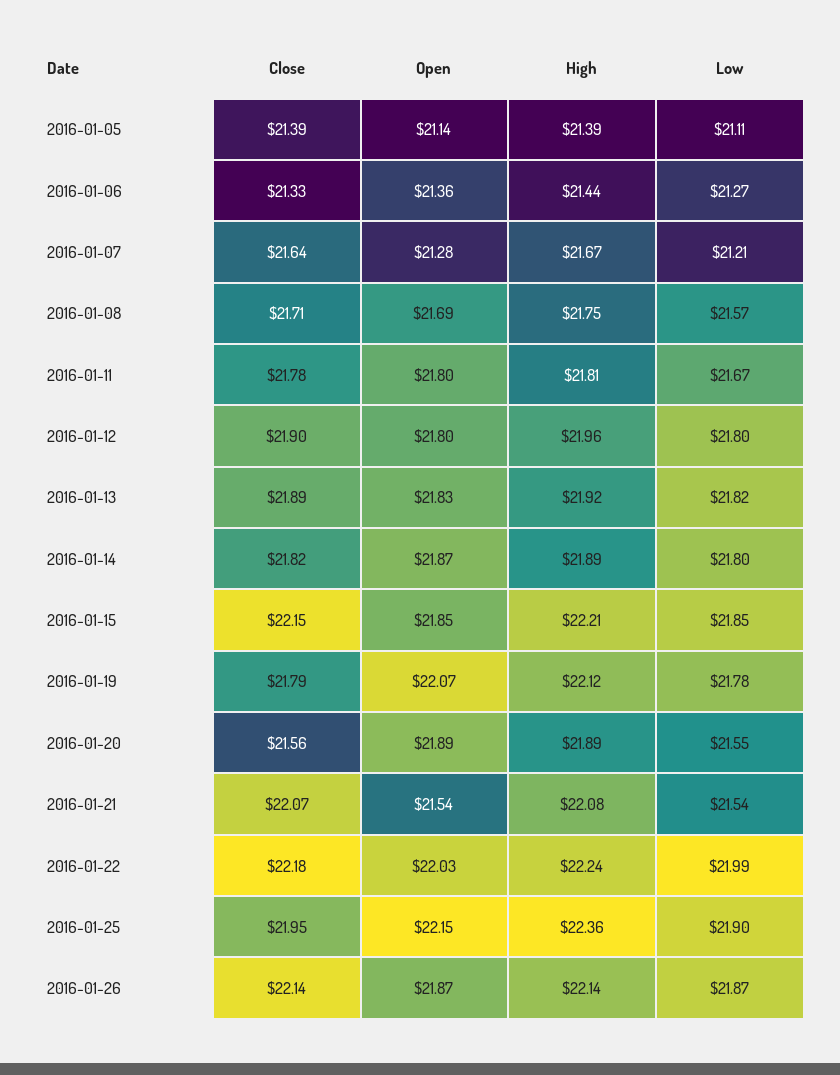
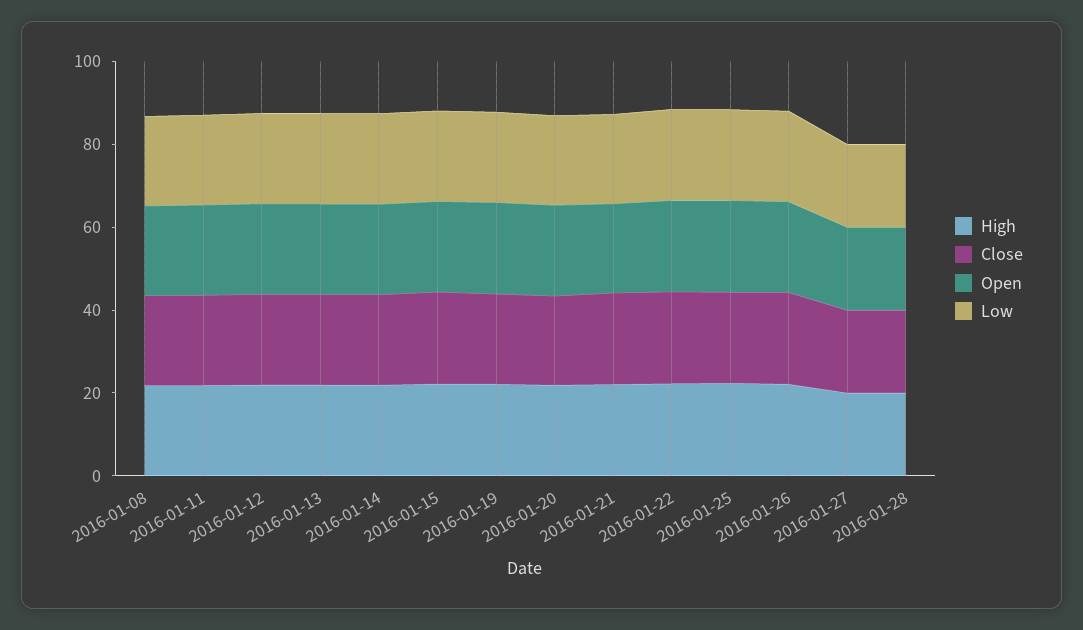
Close, 2016-01-05: 21.39 -> none
Open, 2016-01-05: 21.14 -> none
High, 2016-01-05: 21.39 -> none
Low, 2016-01-05: 21.11 -> none
Close, 2016-01-06: 21.33 -> none
Open, 2016-01-06: 21.36 -> none
High, 2016-01-06: 21.44 -> none
Low, 2016-01-06: 21.27 -> none
Close, 2016-01-07: 21.64 -> none
Open, 2016-01-07: 21.28 -> none
High, 2016-01-07: 21.67 -> none
Low, 2016-01-07: 21.21 -> none
High, 2016-01-27: none -> 20
Close, 2016-01-27: none -> 20
Open, 2016-01-27: none -> 20
Low, 2016-01-27: none -> 20
High, 2016-01-28: none -> 20
Close, 2016-01-28: none -> 20
Open, 2016-01-28: none -> 20
Low, 2016-01-28: none -> 20

